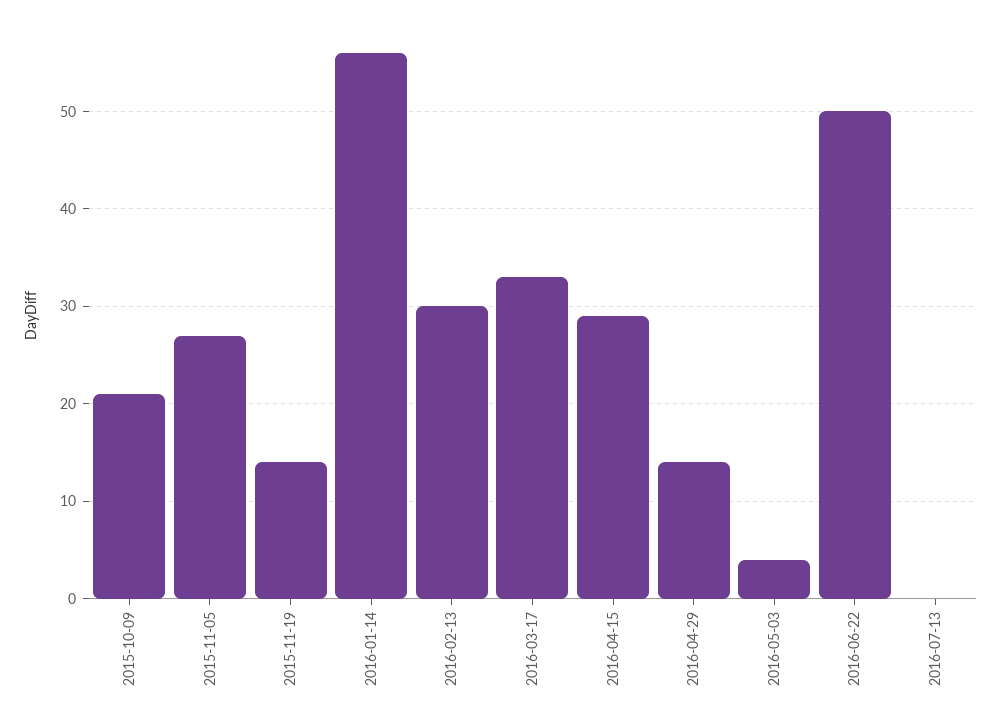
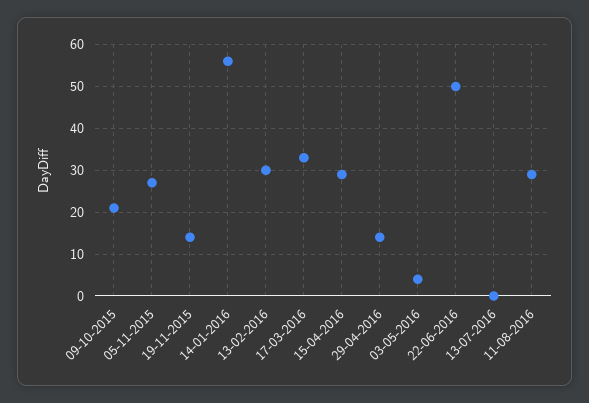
11-08-2016: none -> 30

